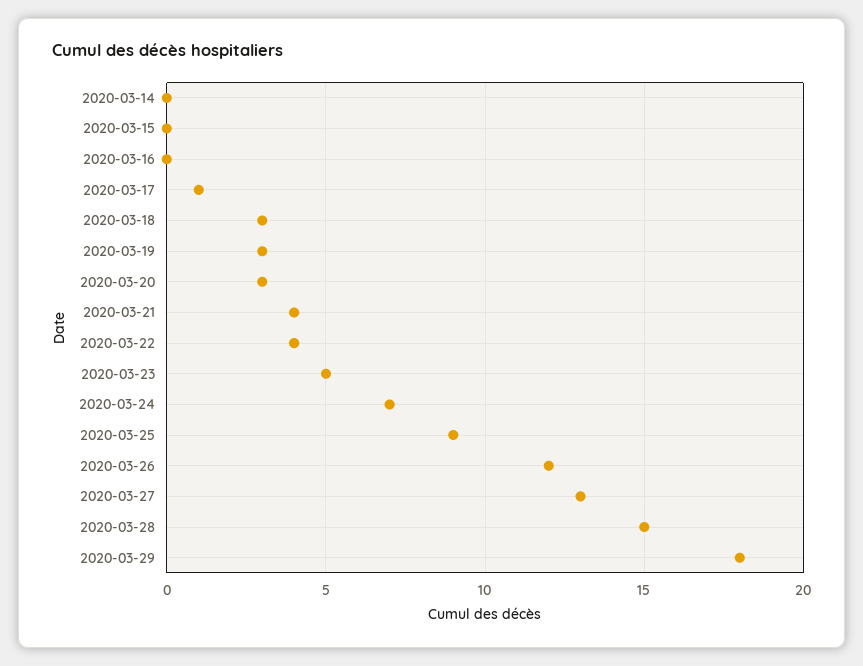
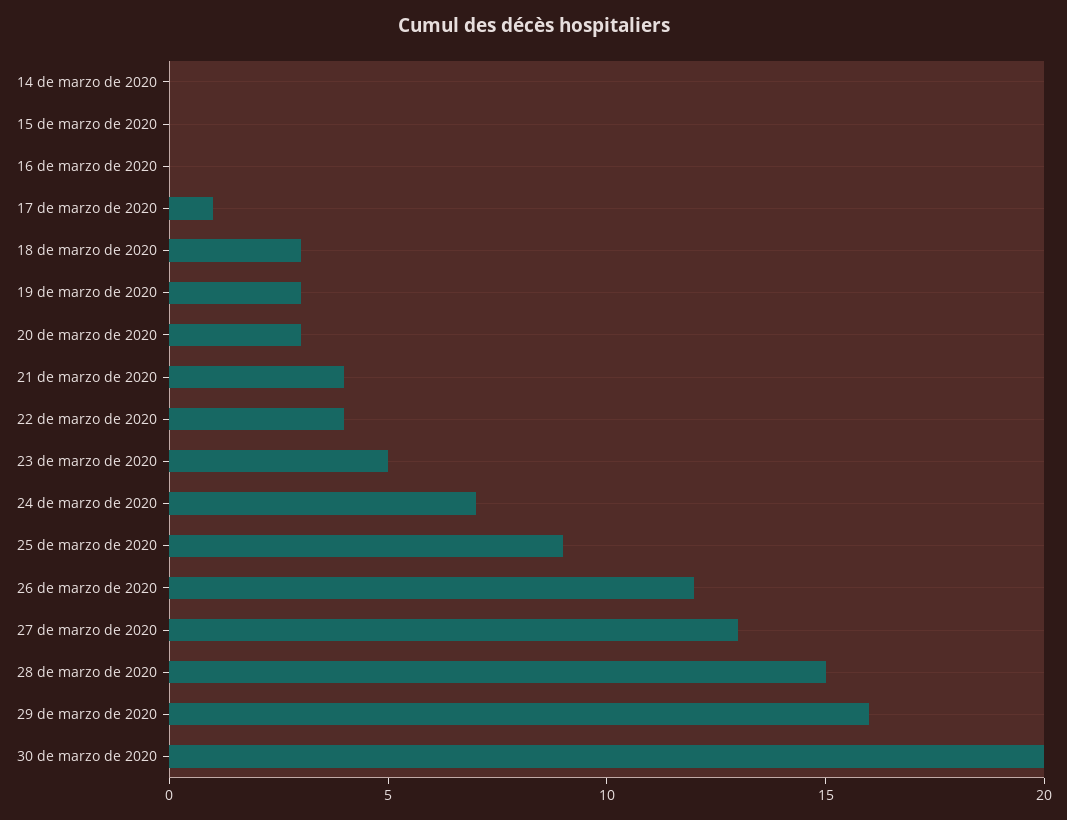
2020-03-29: 18 -> 16
30 de marzo de 2020: none -> 20

